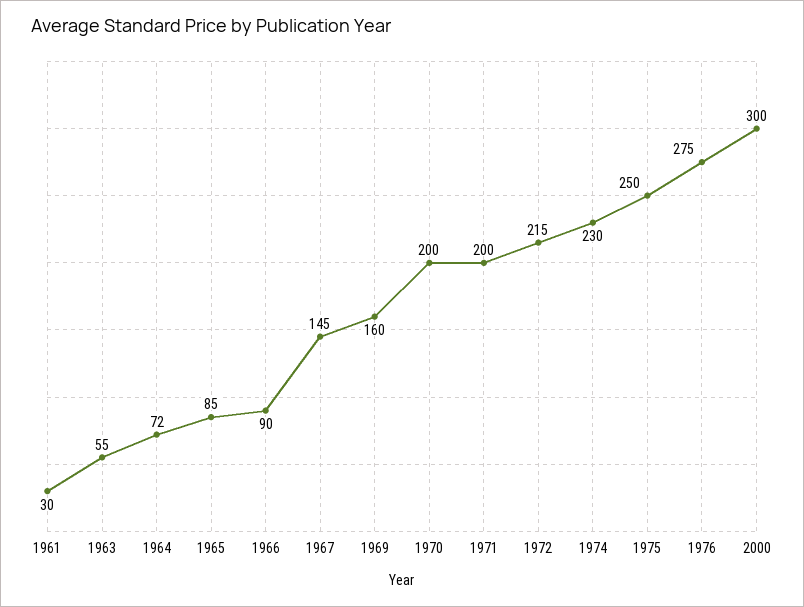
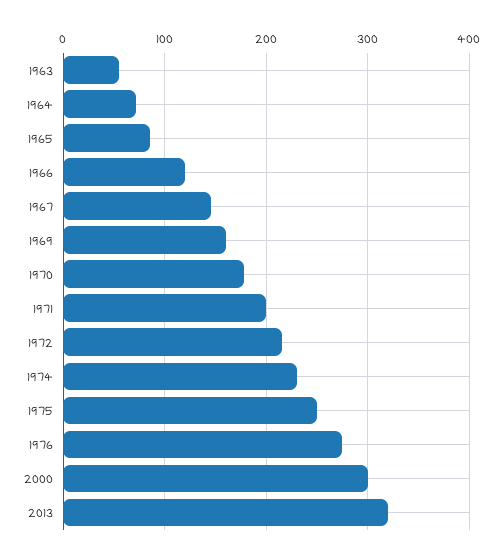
1961: 30 -> none
1966: 90 -> 120
1970: 200 -> 180
2013: none -> 320

